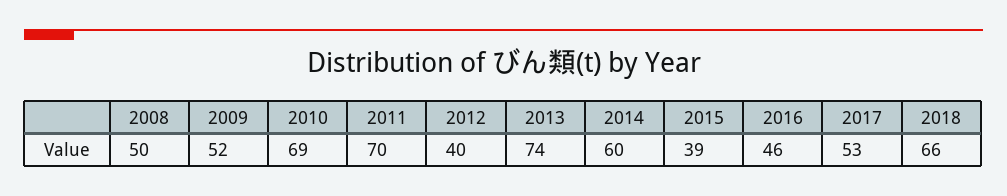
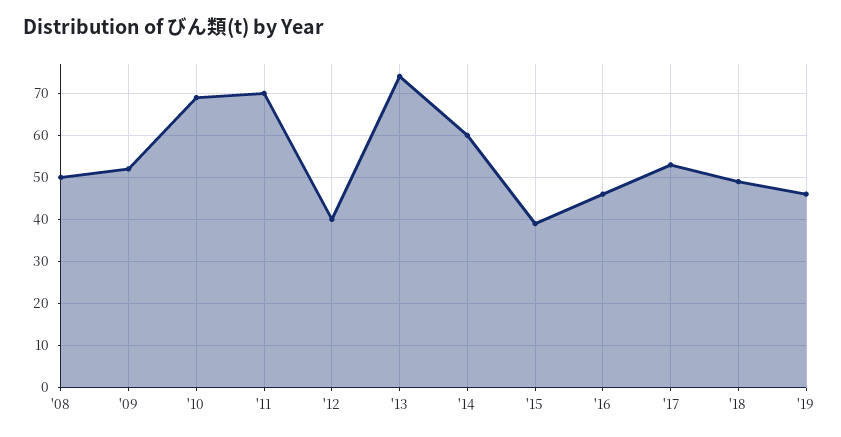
2018: 66 -> 50
'19: none -> 45

